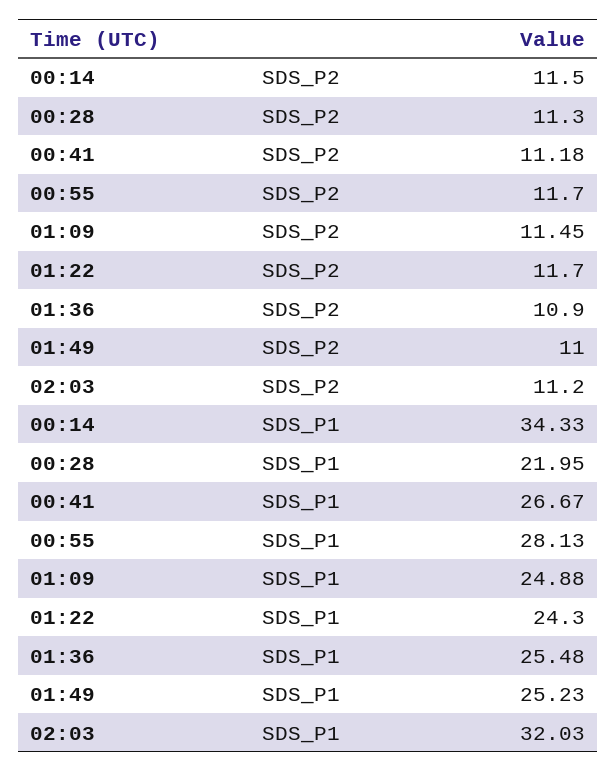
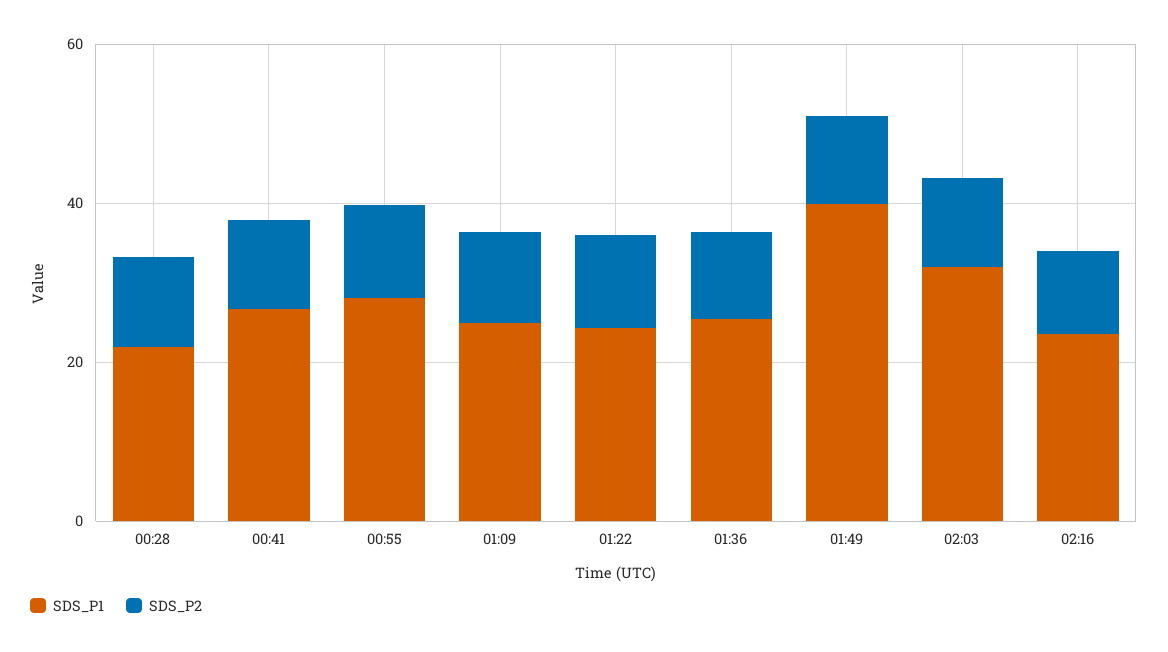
SDS_P2, 00:14: 11.5 -> none
SDS_P1, 00:14: 34.33 -> none
SDS_P1, 01:49: 25.23 -> 40
SDS_P1, 02:16: none -> 25
SDS_P2, 02:16: none -> 10

